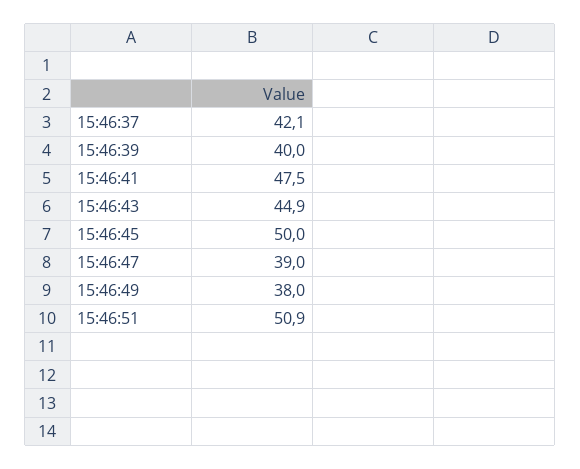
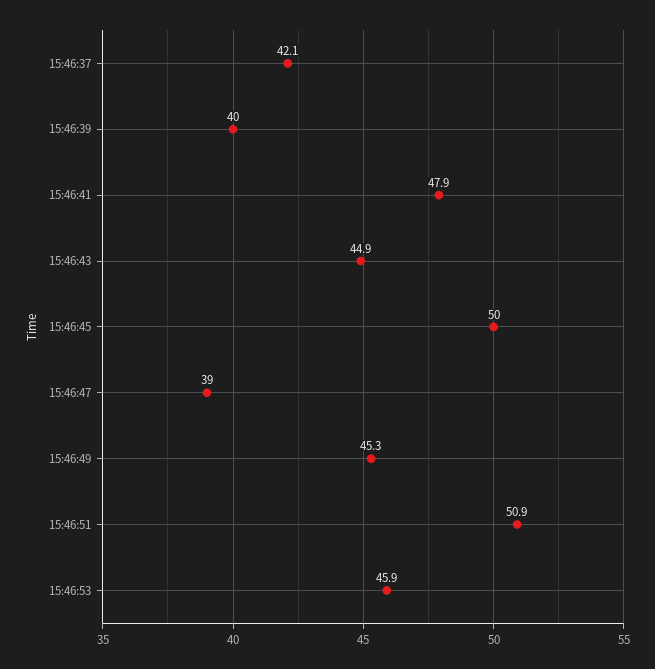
15:46:41: 47.5 -> 47.9
15:46:49: 38 -> 45.3
15:46:53: none -> 45.9

